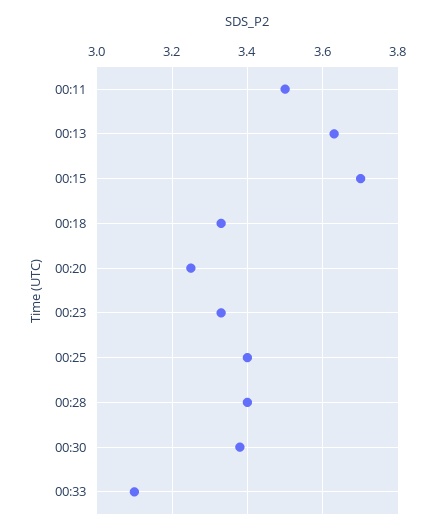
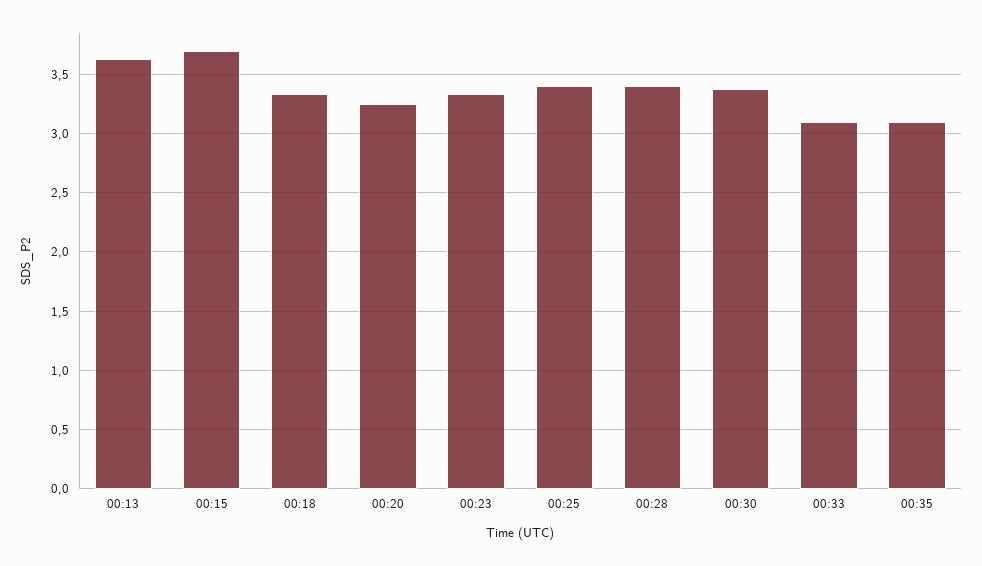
00:11: 3.5 -> none
00:35: none -> 3.1

